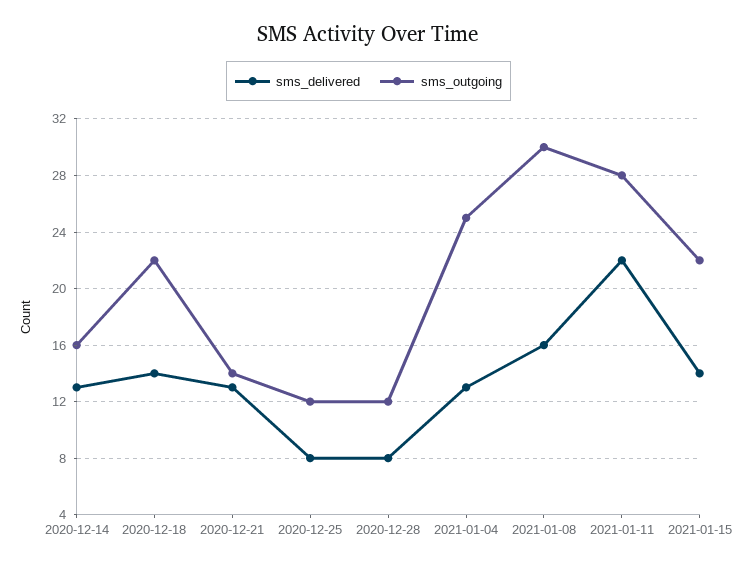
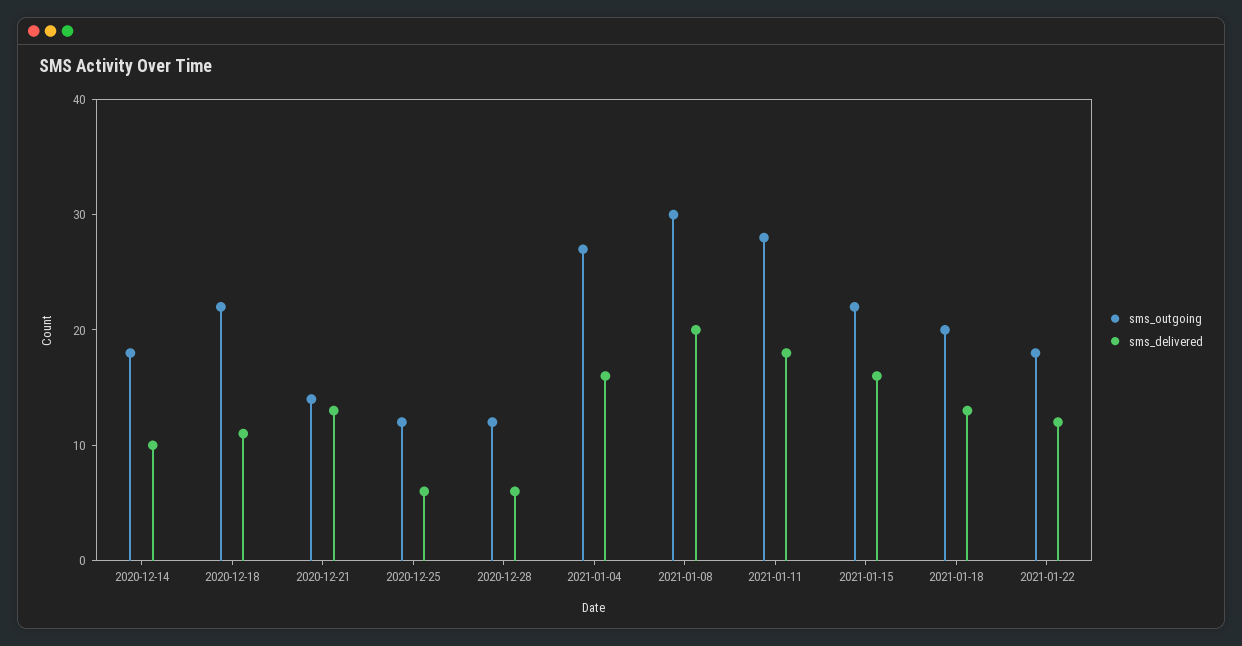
sms_delivered, 2020-12-14: 13 -> 10
sms_outgoing, 2020-12-14: 16 -> 18
sms_delivered, 2020-12-18: 14 -> 11
sms_delivered, 2020-12-25: 8 -> 6
sms_delivered, 2020-12-28: 8 -> 6
sms_delivered, 2021-01-04: 13 -> 16
sms_outgoing, 2021-01-04: 25 -> 27
sms_delivered, 2021-01-08: 16 -> 20
sms_delivered, 2021-01-11: 22 -> 18
sms_delivered, 2021-01-15: 14 -> 16
sms_outgoing, 2021-01-18: none -> 20
sms_delivered, 2021-01-18: none -> 13
sms_outgoing, 2021-01-22: none -> 18
sms_delivered, 2021-01-22: none -> 12

